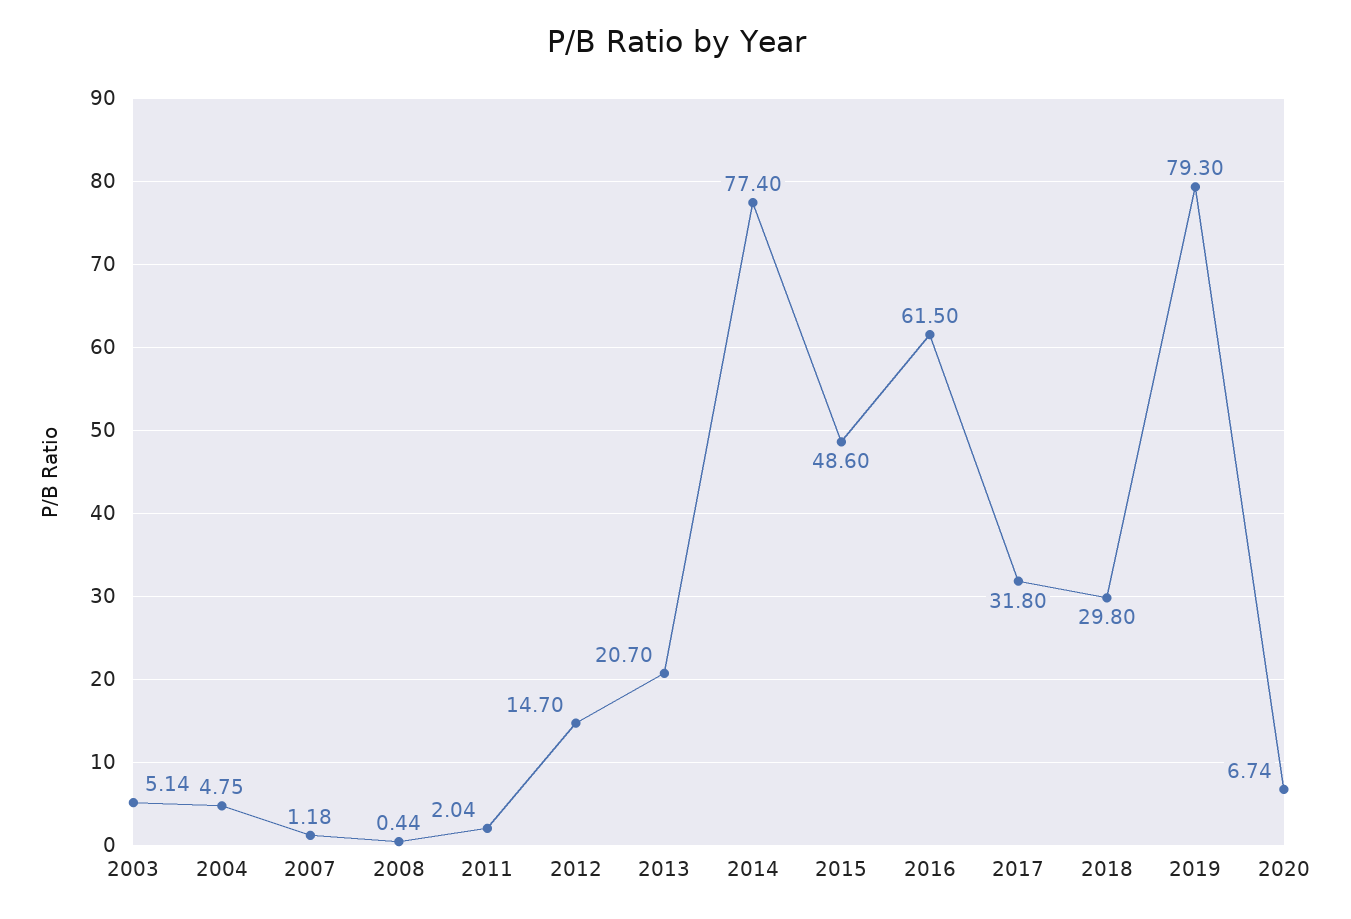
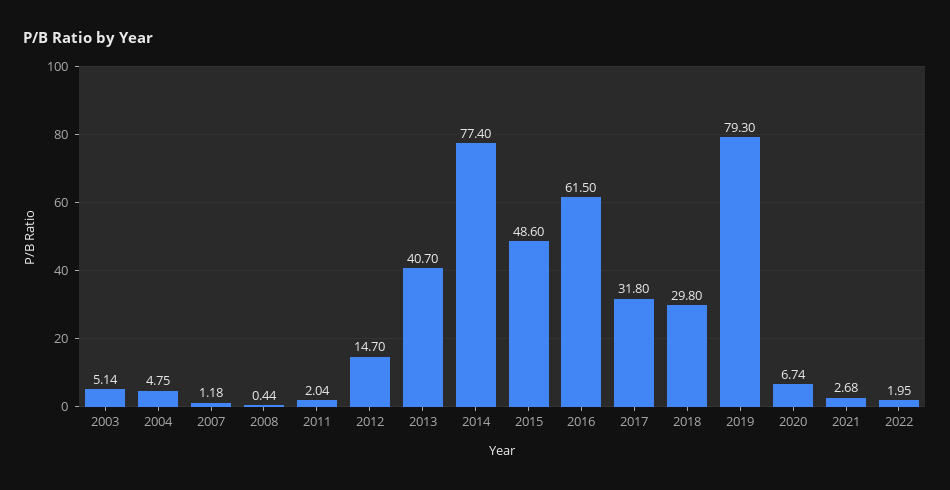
2013: 20.7 -> 40.7
2021: none -> 2.68
2022: none -> 1.95

